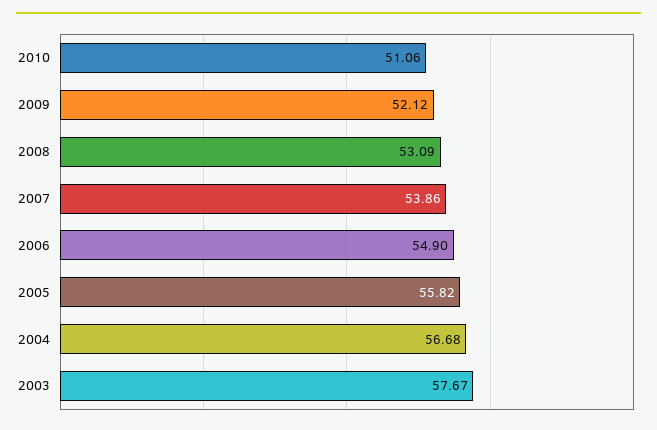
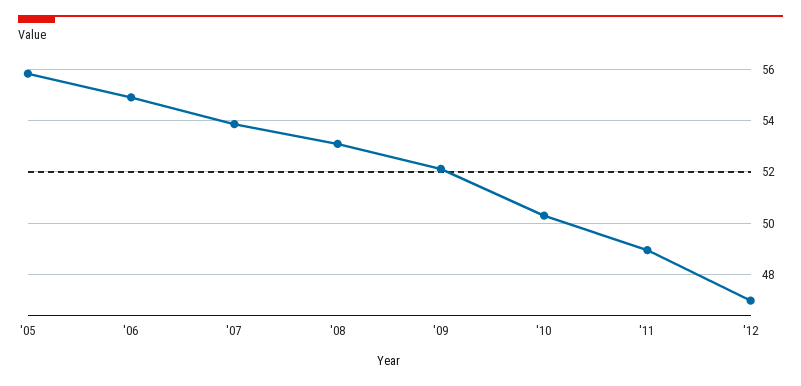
2010: 51.06 -> 50.25
2004: 56.68 -> none
2003: 57.67 -> none
'11: none -> 49
'12: none -> 47

